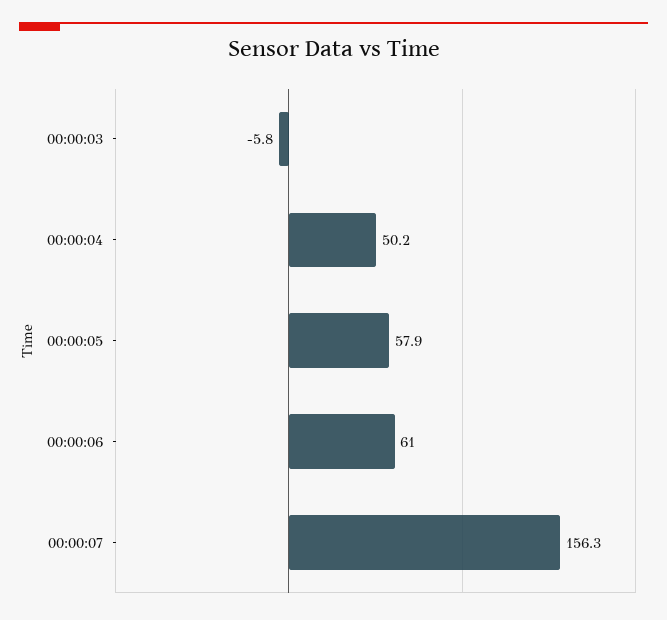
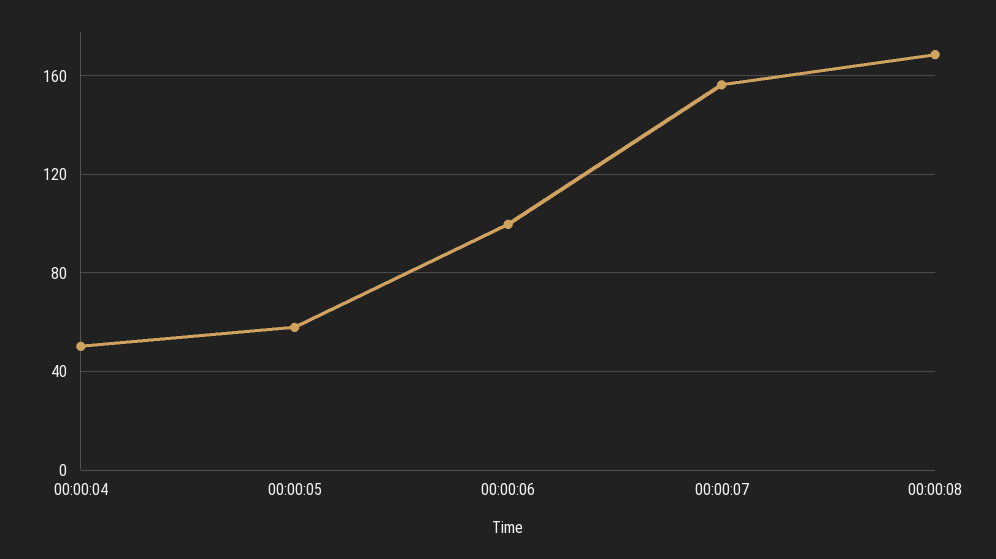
00:00:03: -5.8 -> none
00:00:06: 61 -> 100
00:00:08: none -> 170

